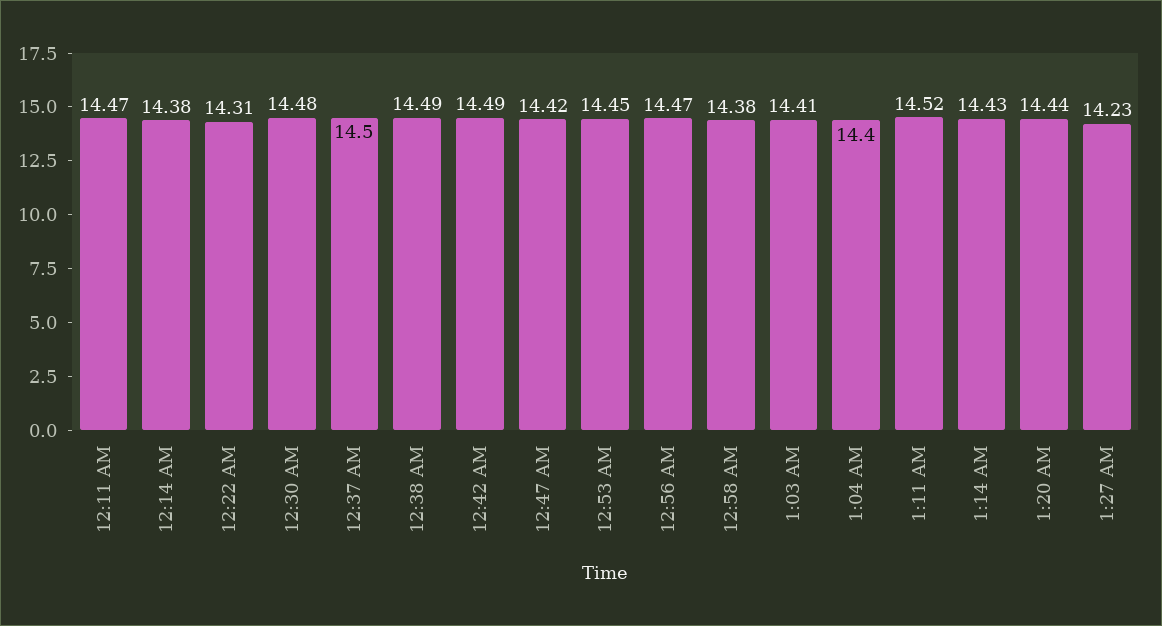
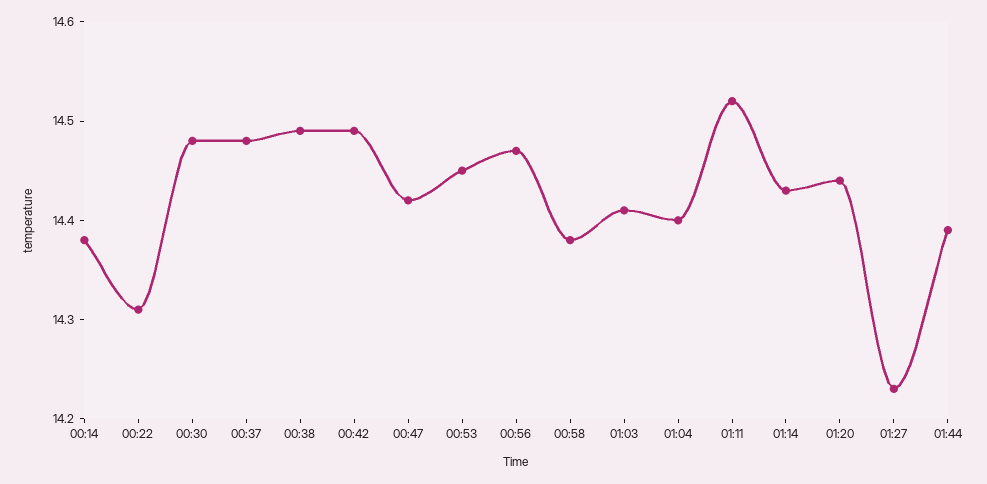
12:11 AM: 14.47 -> none
12:37 AM: 14.5 -> 14.48
01:44: none -> 14.39

